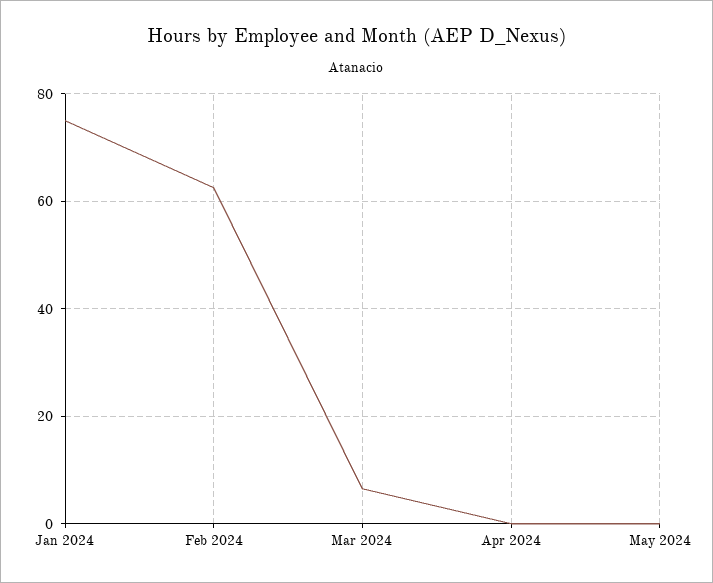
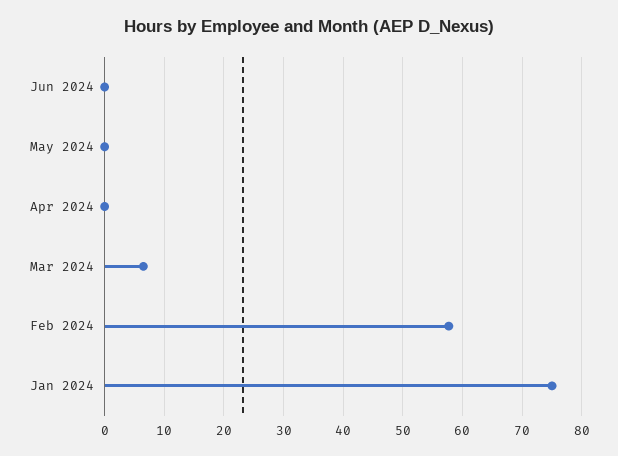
Feb 2024: 62 -> 58
Jun 2024: none -> 0

